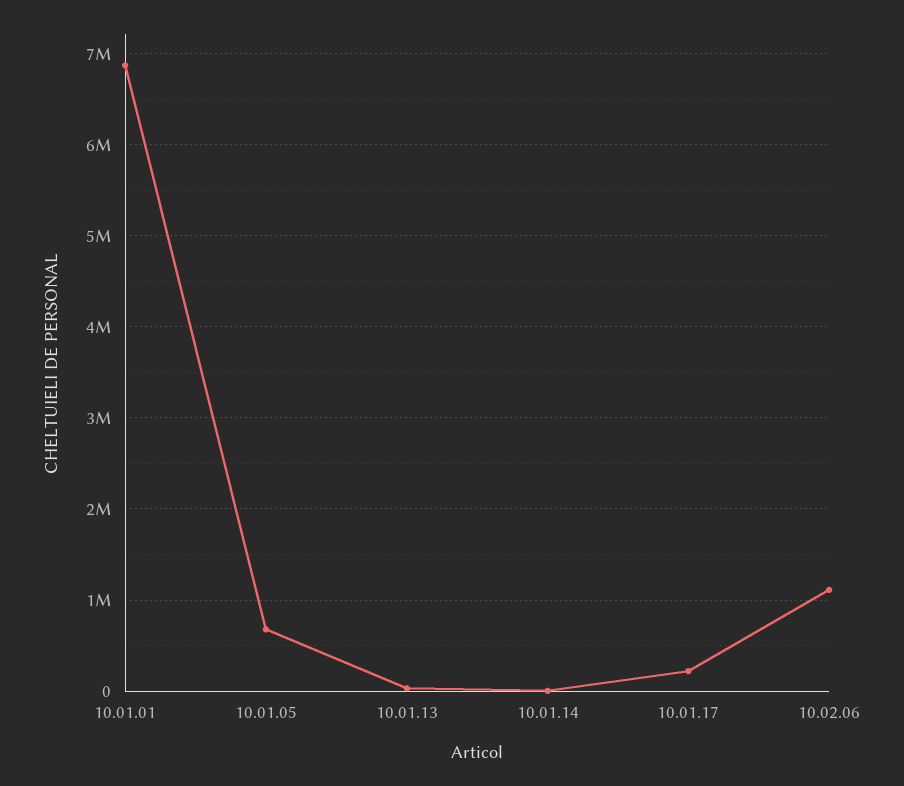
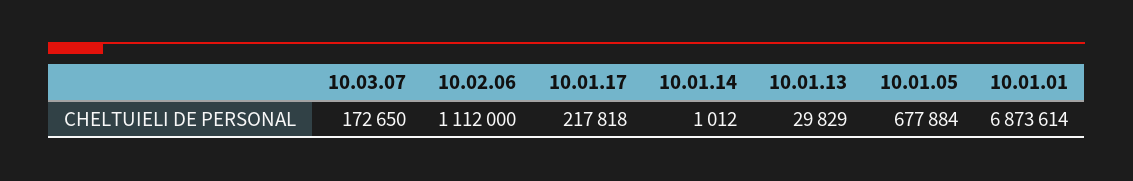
10.03.07: none -> 172650

